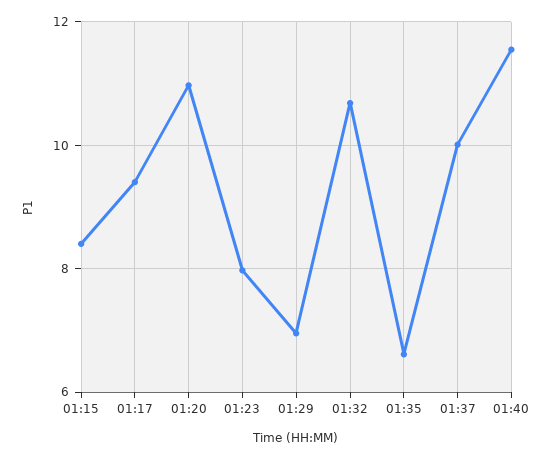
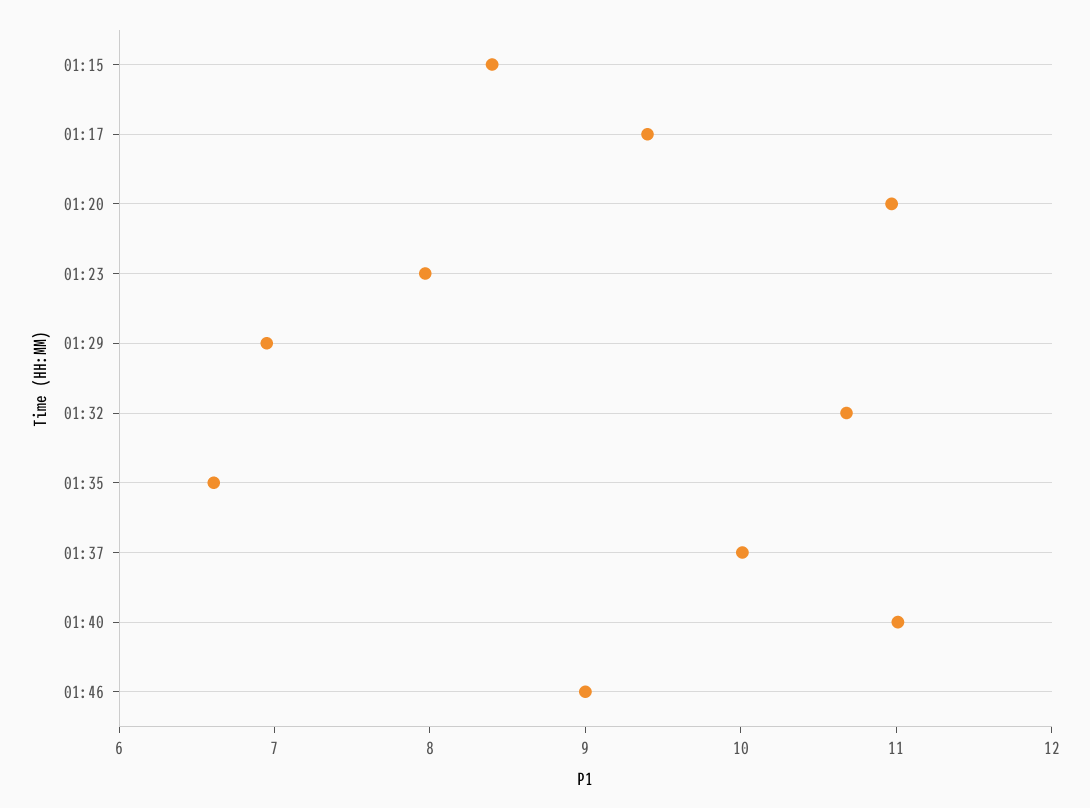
01:40: 11.6 -> 11
01:46: none -> 9

